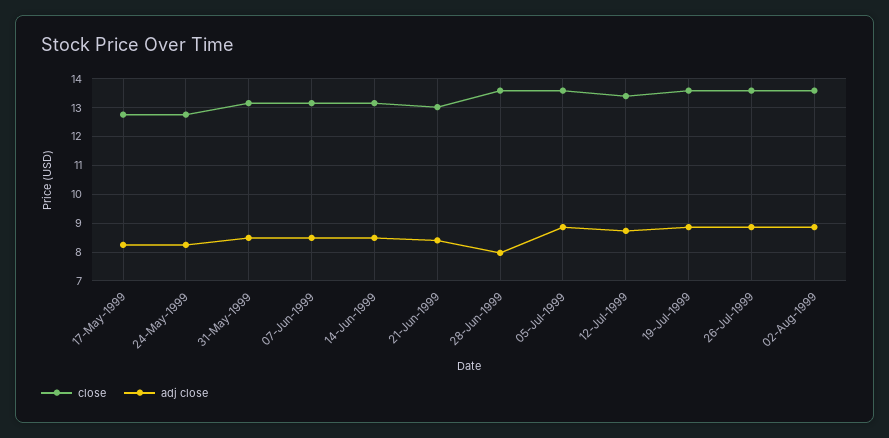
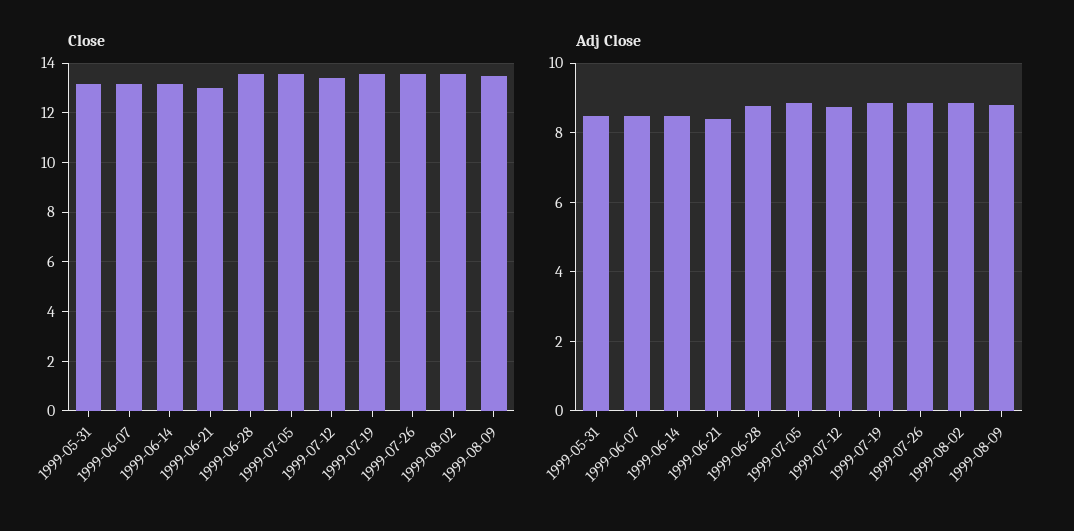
close, 17-May-1999: 12.75 -> none
adj close, 17-May-1999: 8.25 -> none
close, 24-May-1999: 12.75 -> none
adj close, 24-May-1999: 8.25 -> none
adj close, 28-Jun-1999: 8 -> 8.8
close, 1999-08-09: none -> 13.5
adj close, 1999-08-09: none -> 8.8

